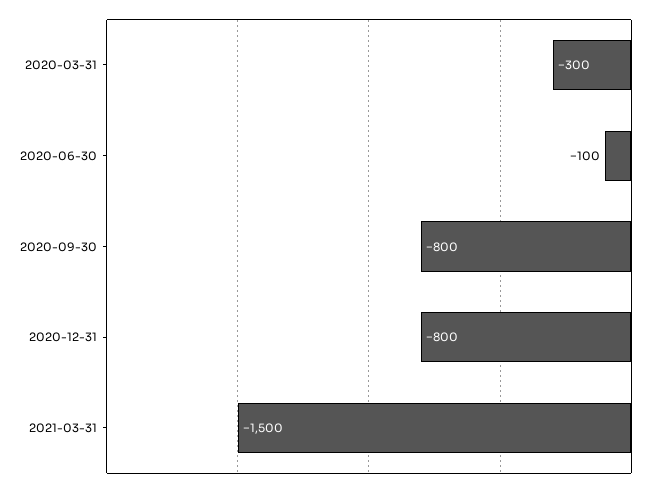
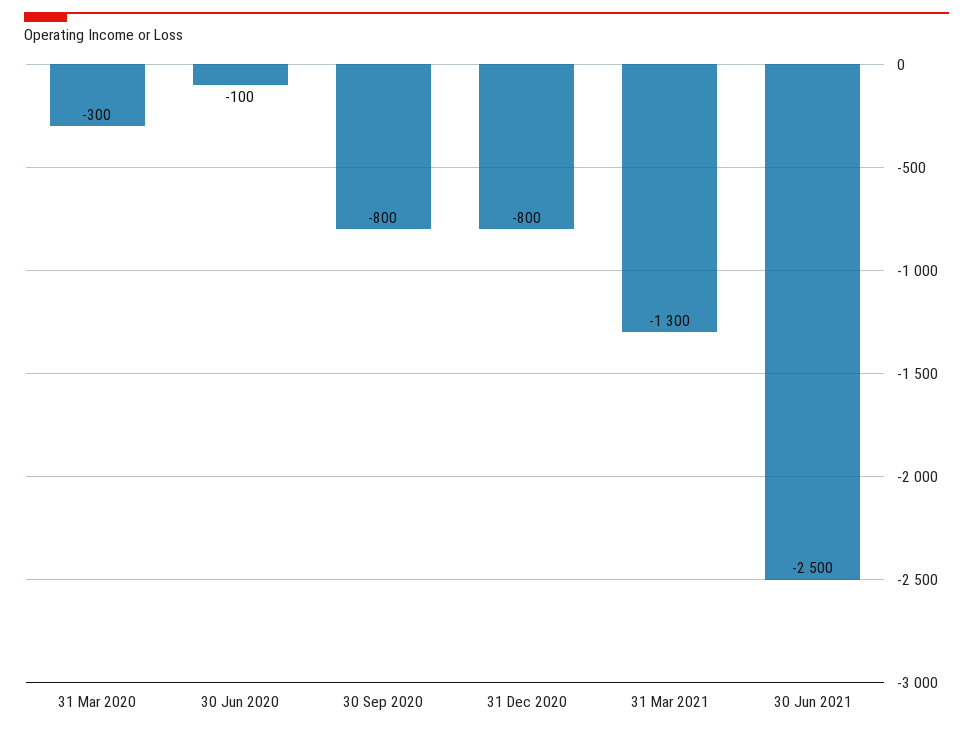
2021-03-31: -1500 -> -1300
30 Jun 2021: none -> -2500

